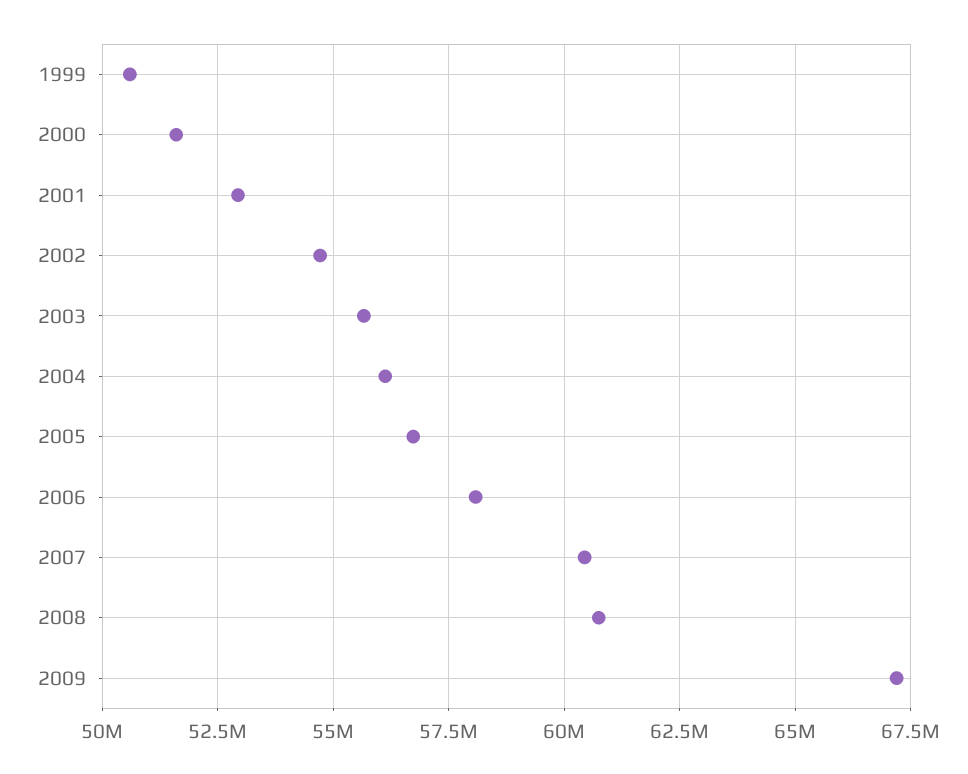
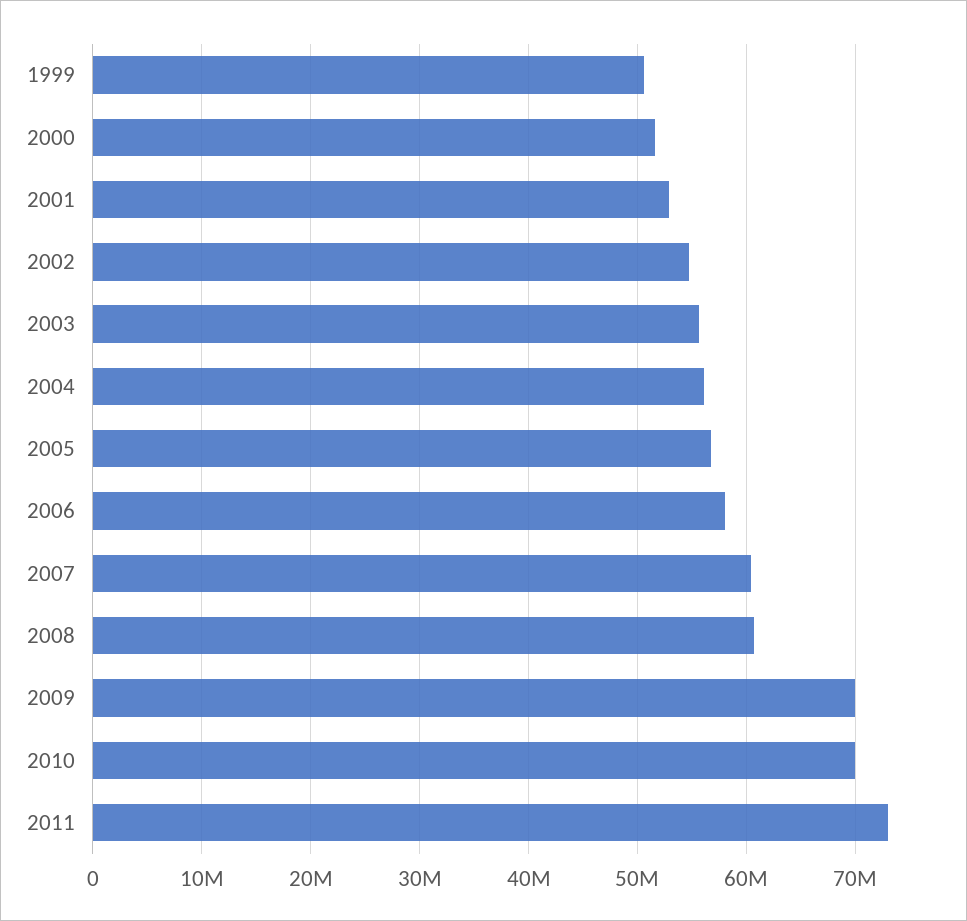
2009: 67250000 -> 70000000
2010: none -> 70000000
2011: none -> 73000000

